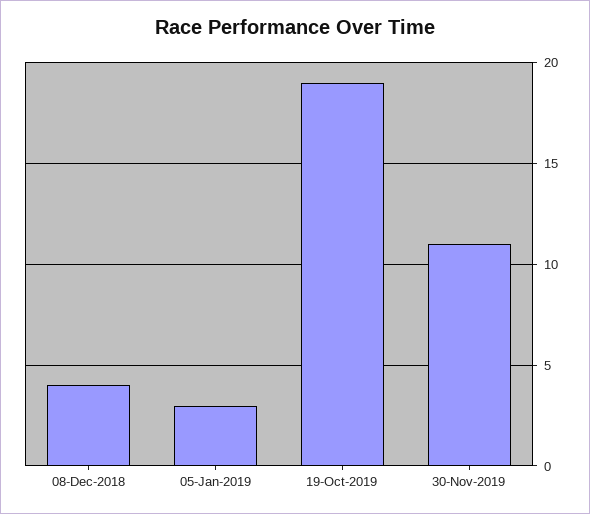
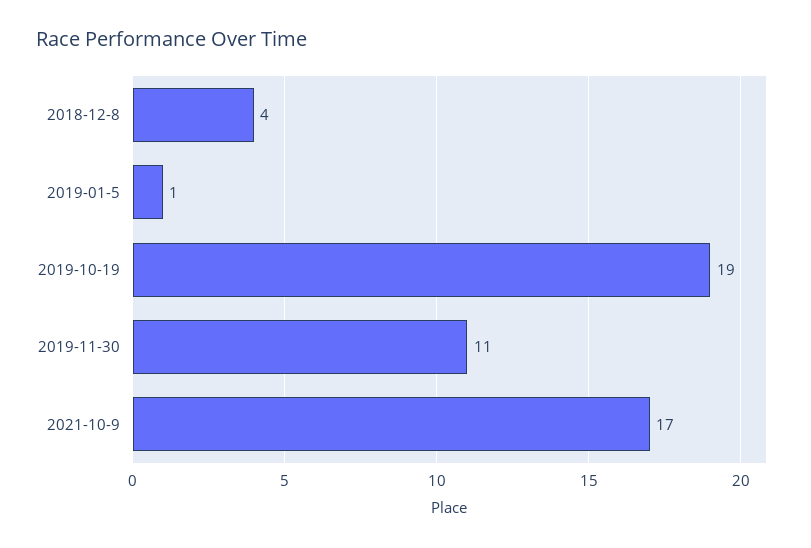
05-Jan-2019: 3 -> 1
2021-10-9: none -> 17

